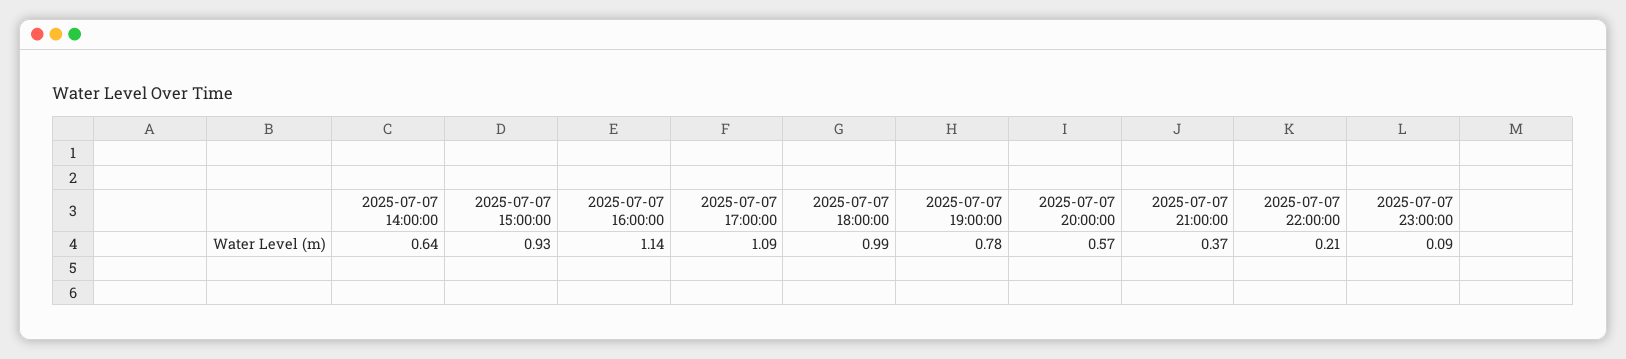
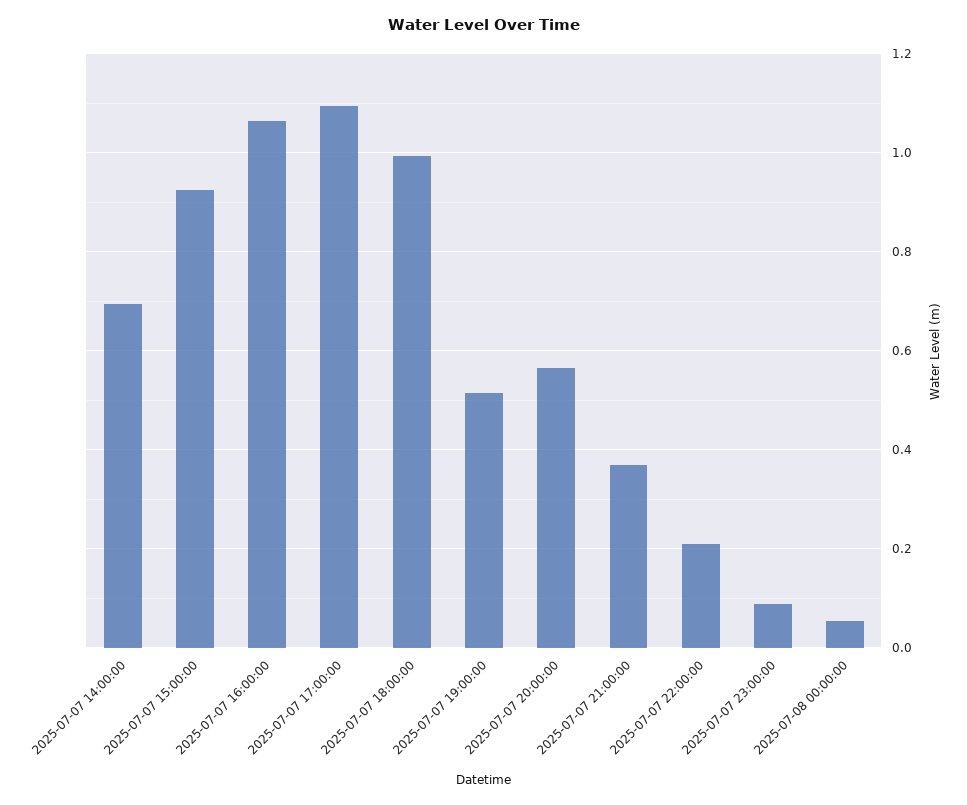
2025-07-07 14:00:00: 0.64 -> 0.7
2025-07-07 16:00:00: 1.14 -> 1.06
2025-07-07 19:00:00: 0.78 -> 0.52
2025-07-08 00:00:00: none -> 0.06

